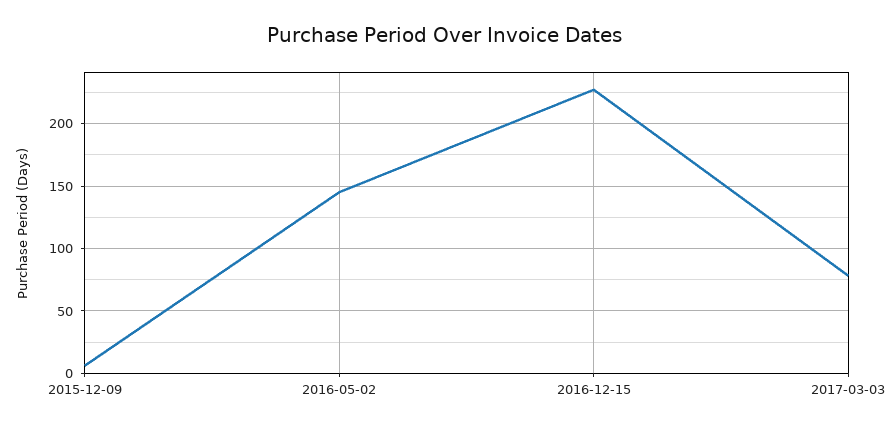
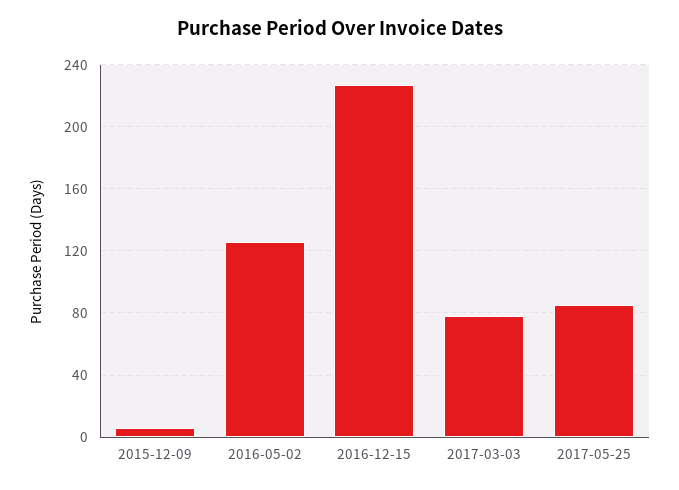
2016-05-02: 145 -> 125
2017-05-25: none -> 85

